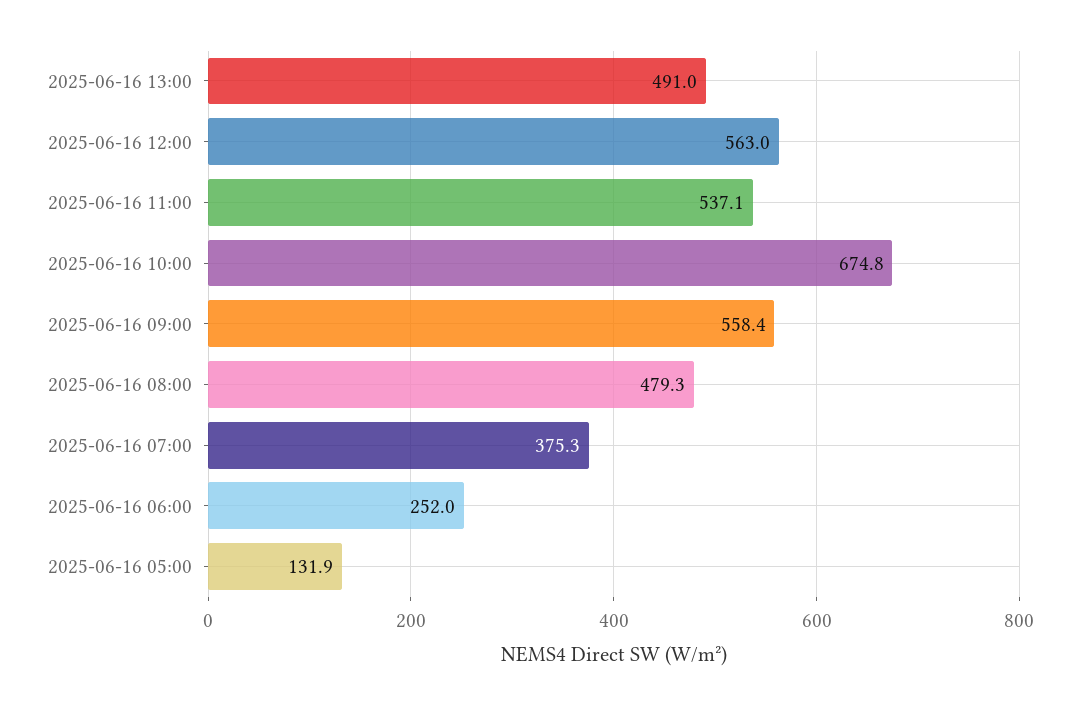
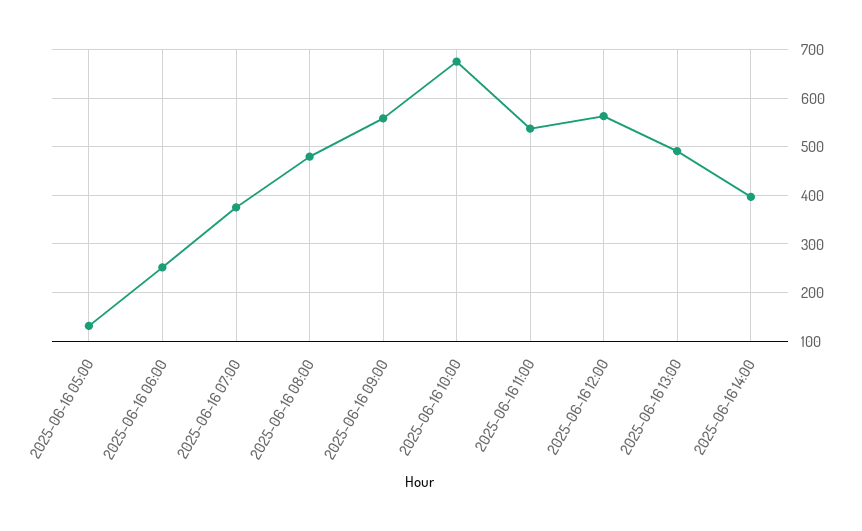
2025-06-16 14:00: none -> 400

